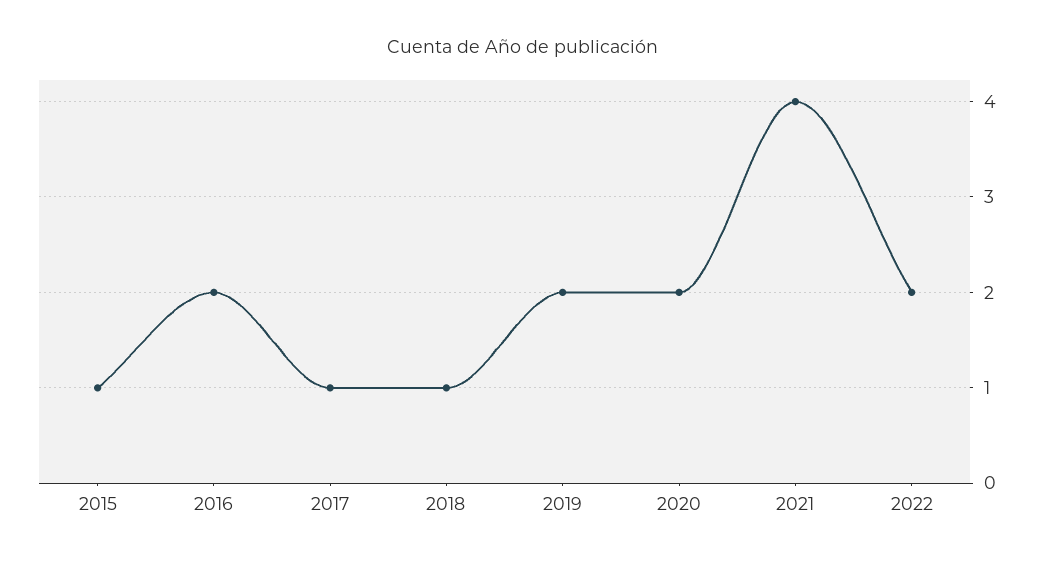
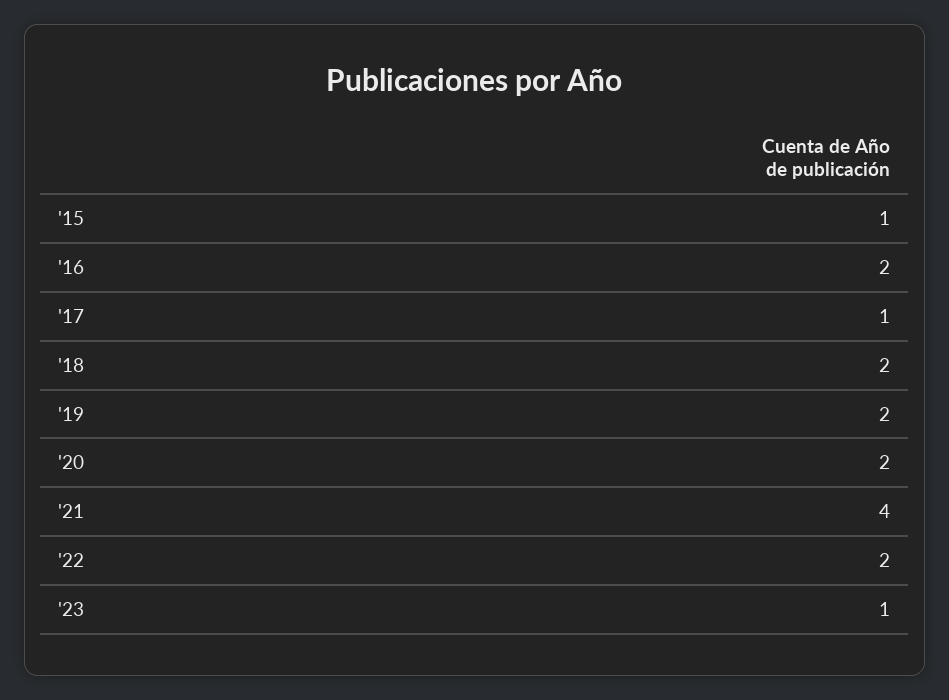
2018: 1 -> 2
'23: none -> 1

